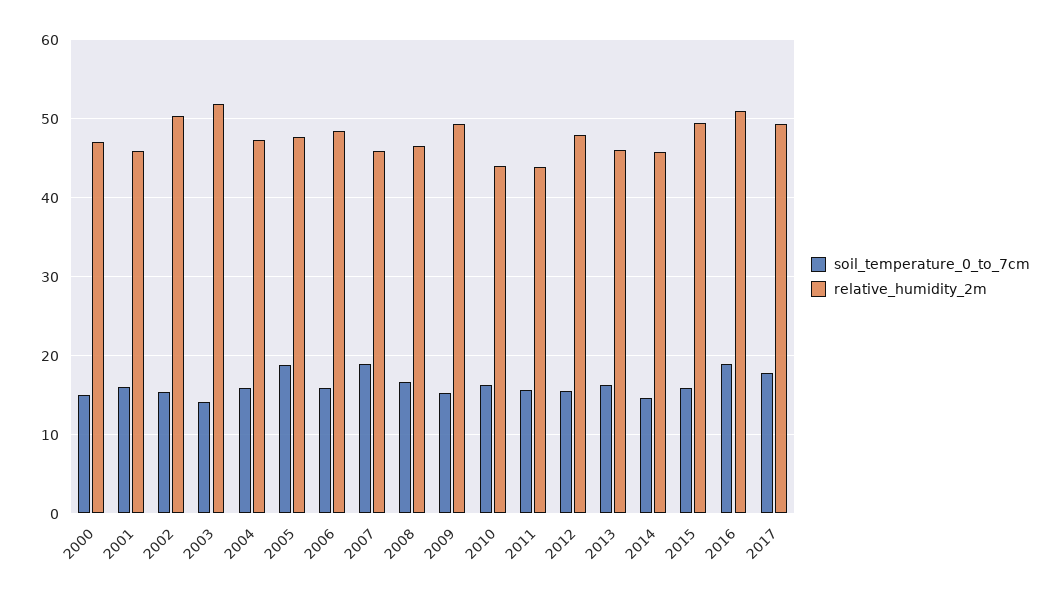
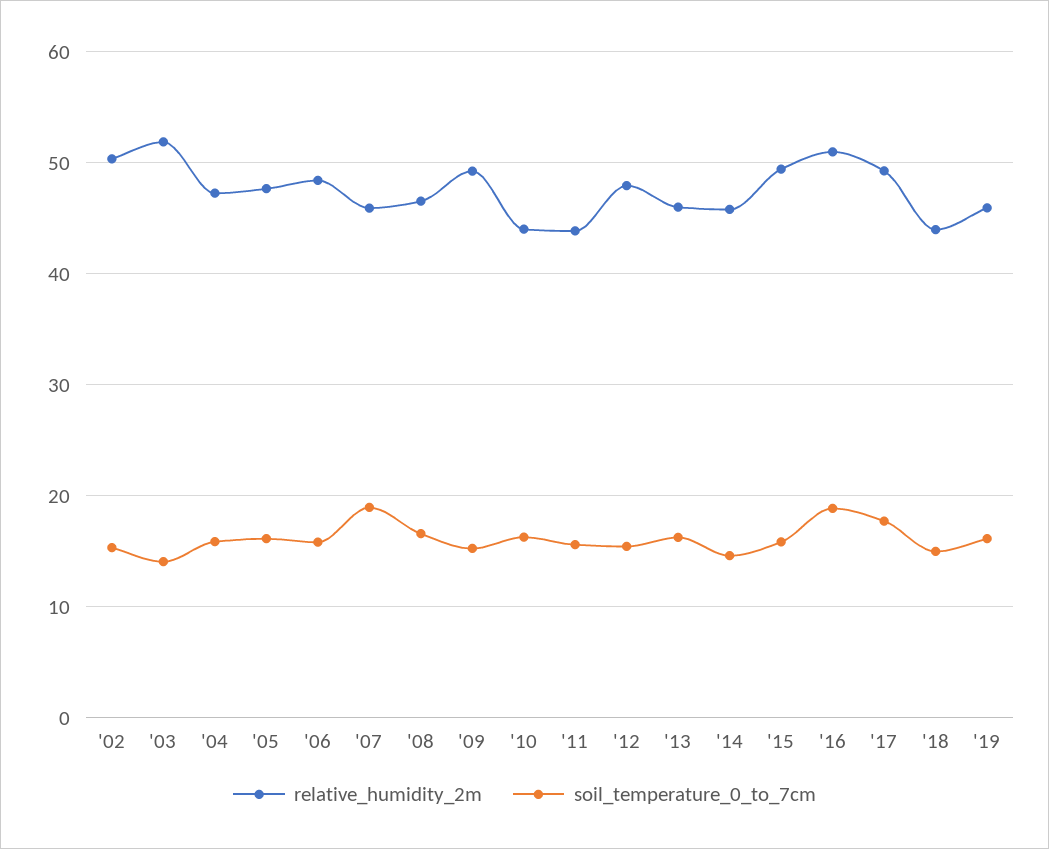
soil_temperature_0_to_7cm, 2000: 15 -> none
relative_humidity_2m, 2000: 47 -> none
soil_temperature_0_to_7cm, 2001: 16 -> none
relative_humidity_2m, 2001: 46 -> none
soil_temperature_0_to_7cm, 2005: 19 -> 16
relative_humidity_2m, '18: none -> 44
soil_temperature_0_to_7cm, '18: none -> 15
relative_humidity_2m, '19: none -> 46
soil_temperature_0_to_7cm, '19: none -> 16

